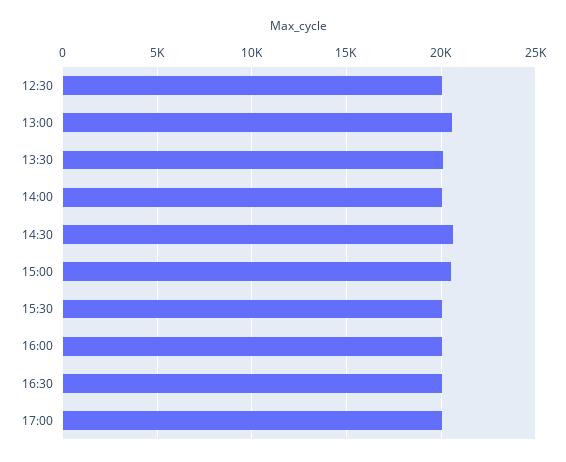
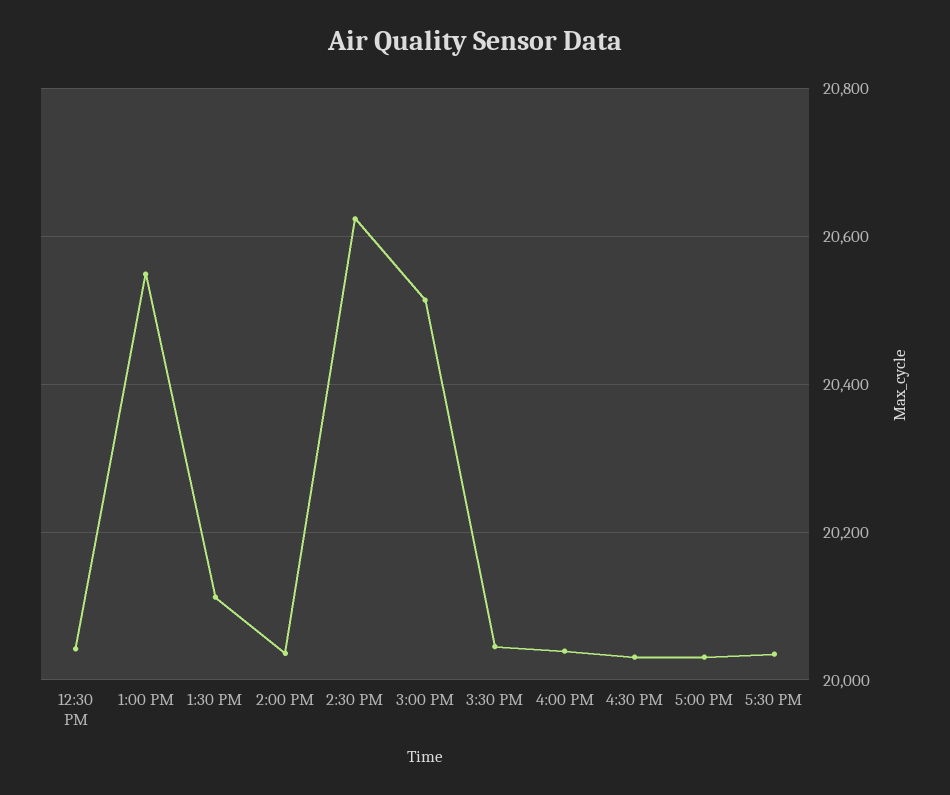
5:30 PM: none -> 20040

